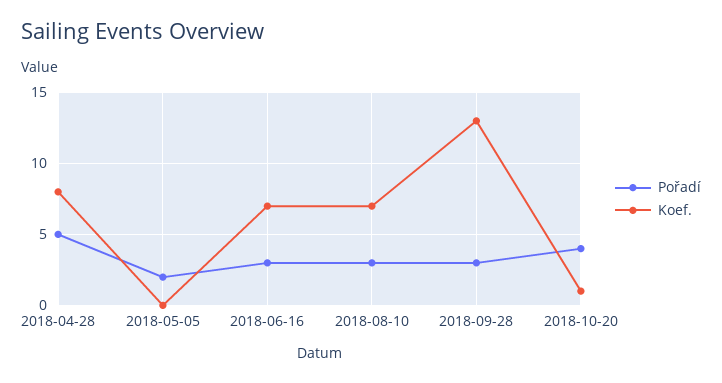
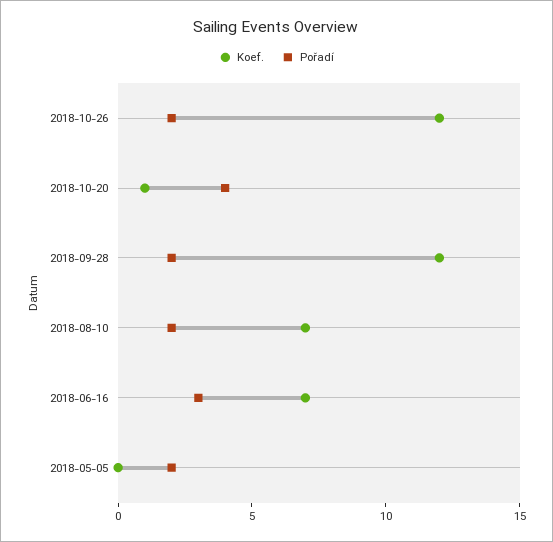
Pořadí, 2018-04-28: 5 -> none
Koef., 2018-04-28: 8 -> none
Pořadí, 2018-08-10: 3 -> 2
Pořadí, 2018-09-28: 3 -> 2
Koef., 2018-09-28: 13 -> 12
Koef., 2018-10-26: none -> 12
Pořadí, 2018-10-26: none -> 2

